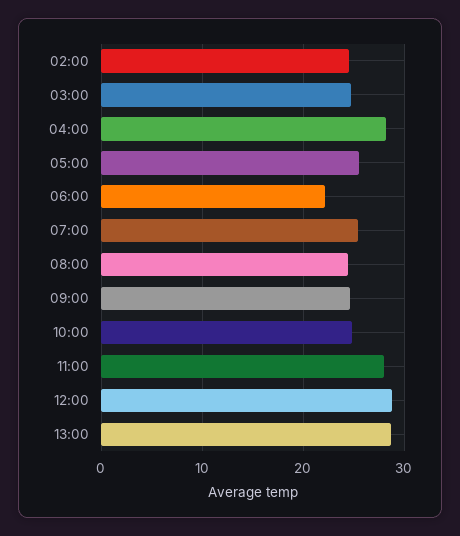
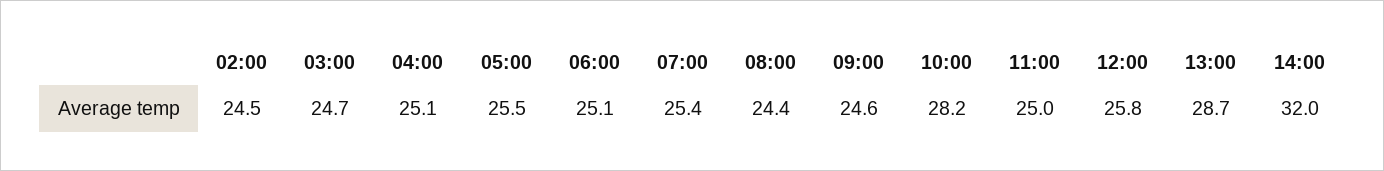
04:00: 28 -> 25.1
06:00: 22 -> 25.1
10:00: 25 -> 28.2
11:00: 28 -> 25
12:00: 29 -> 25.8
14:00: none -> 32

